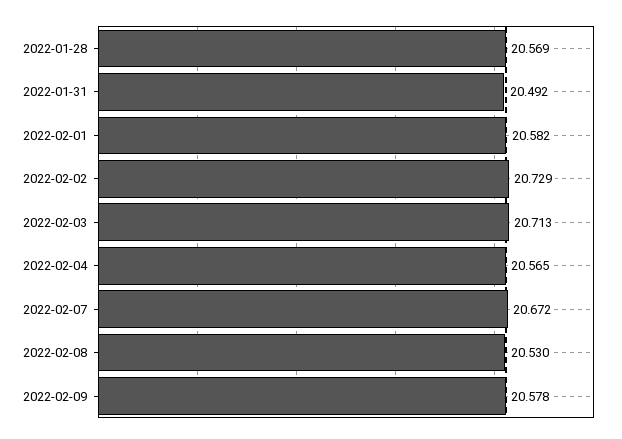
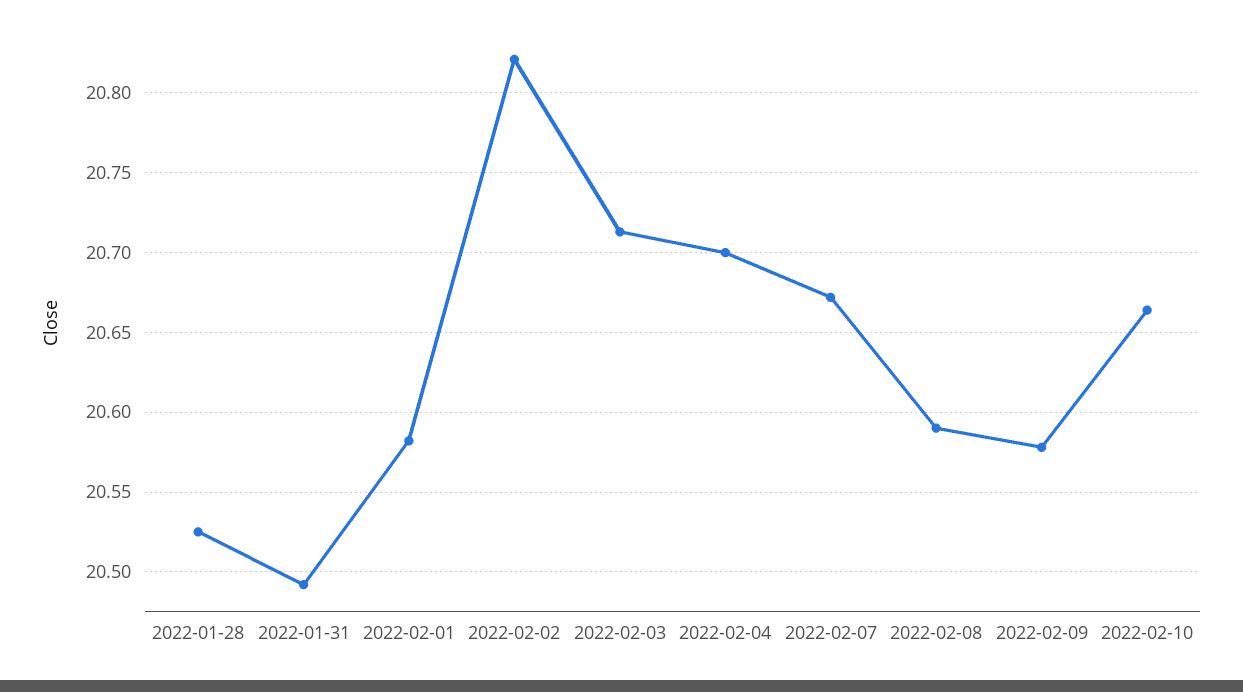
2022-01-28: 20.569 -> 20.525
2022-02-02: 20.729 -> 20.82
2022-02-04: 20.565 -> 20.7
2022-02-08: 20.53 -> 20.59
2022-02-10: none -> 20.665

